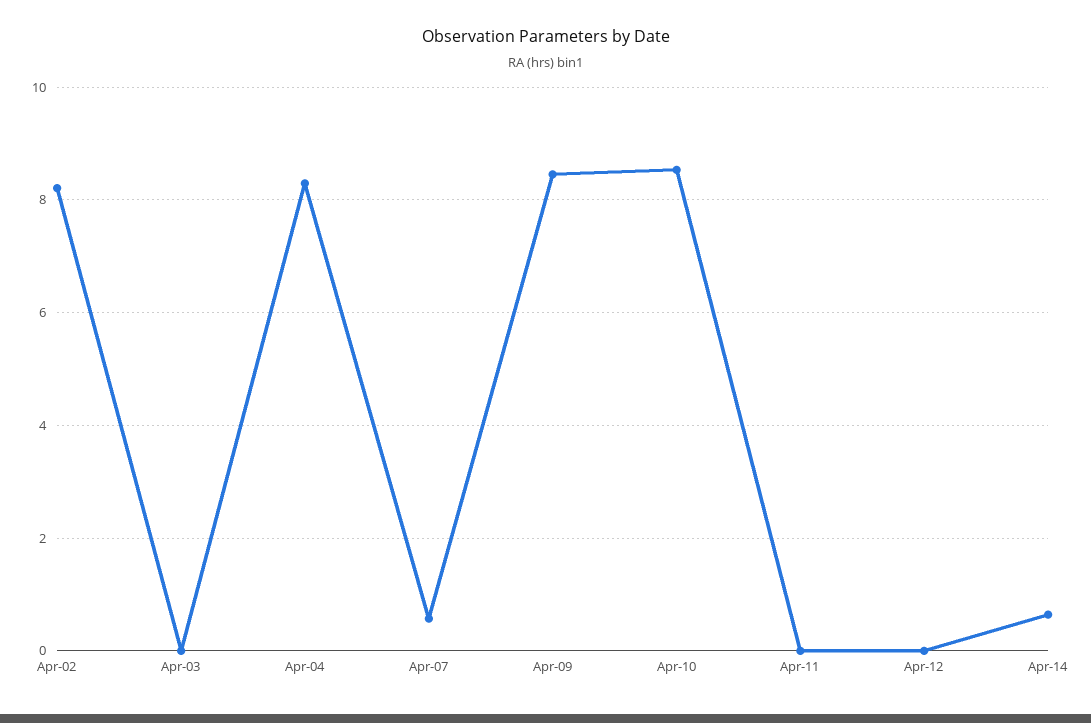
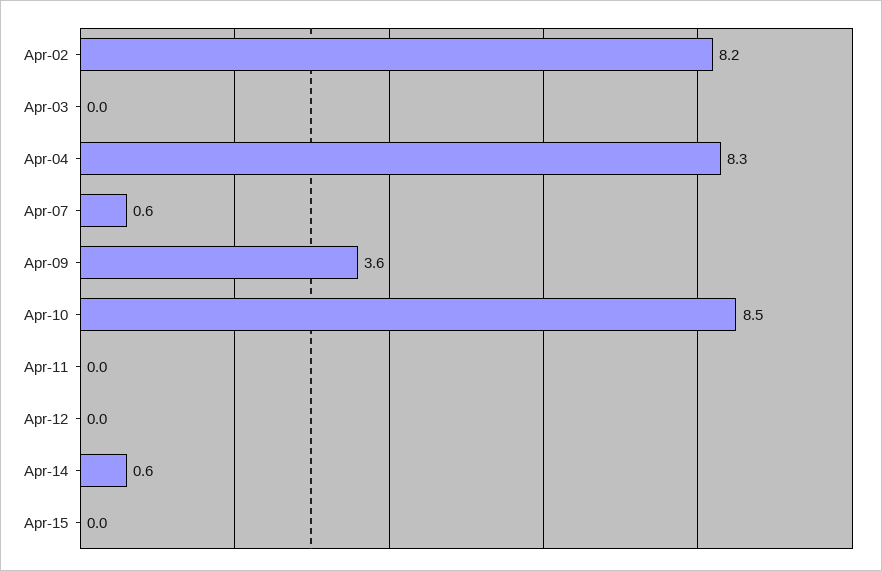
Apr-09: 8.4 -> 3.6
Apr-15: none -> 0

